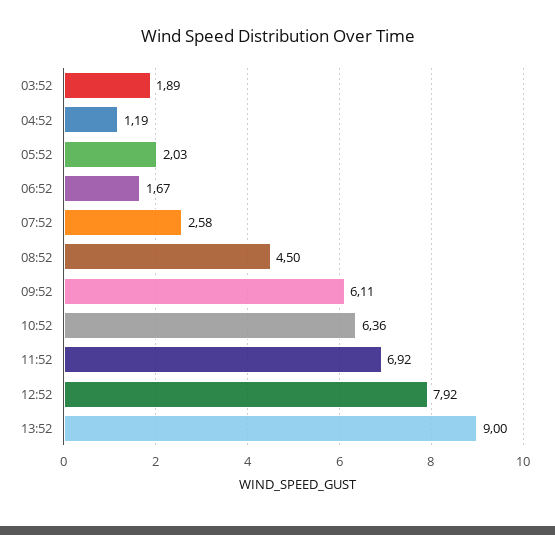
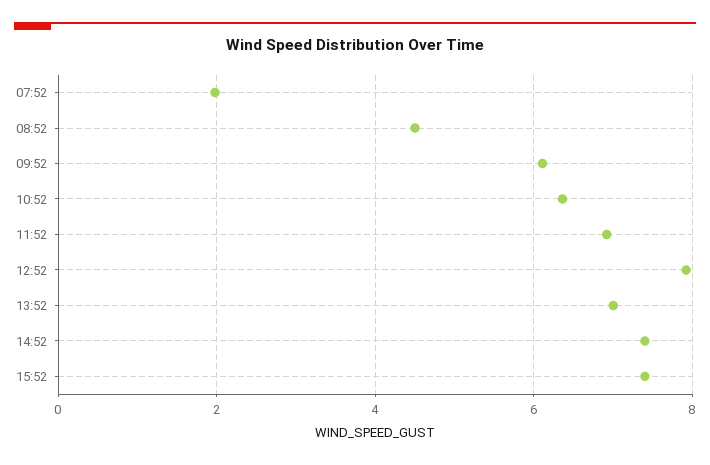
03:52: 1.89 -> none
04:52: 1.19 -> none
05:52: 2.03 -> none
06:52: 1.67 -> none
07:52: 2.58 -> 2
13:52: 9 -> 7
14:52: none -> 7.4
15:52: none -> 7.4

